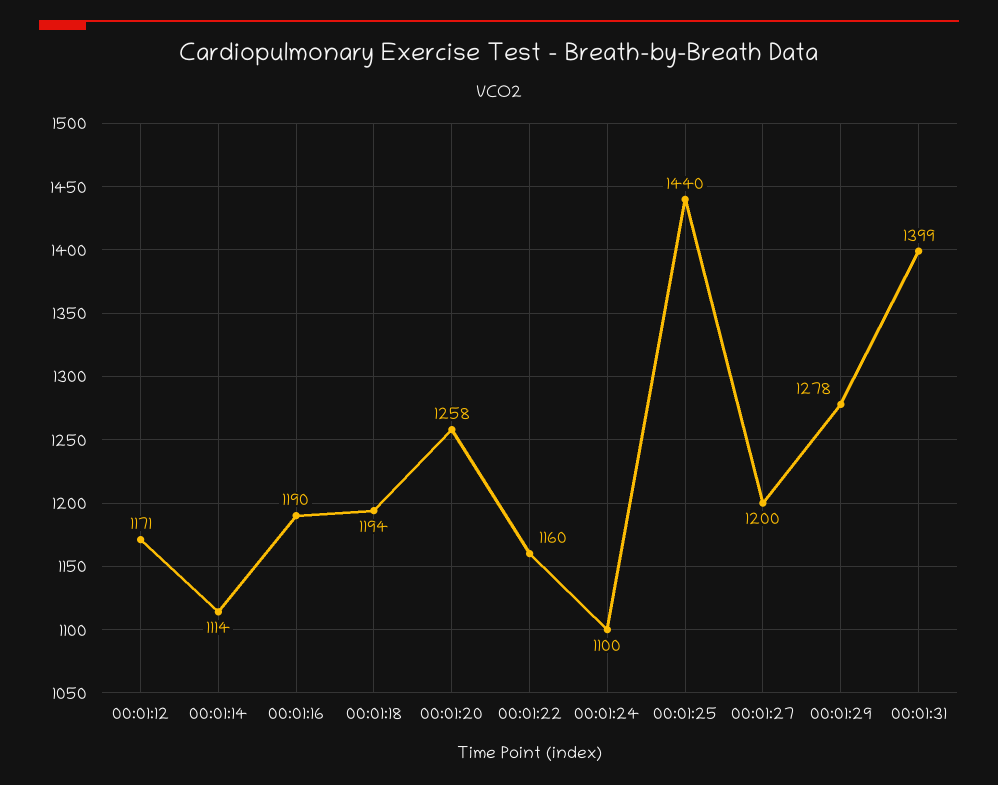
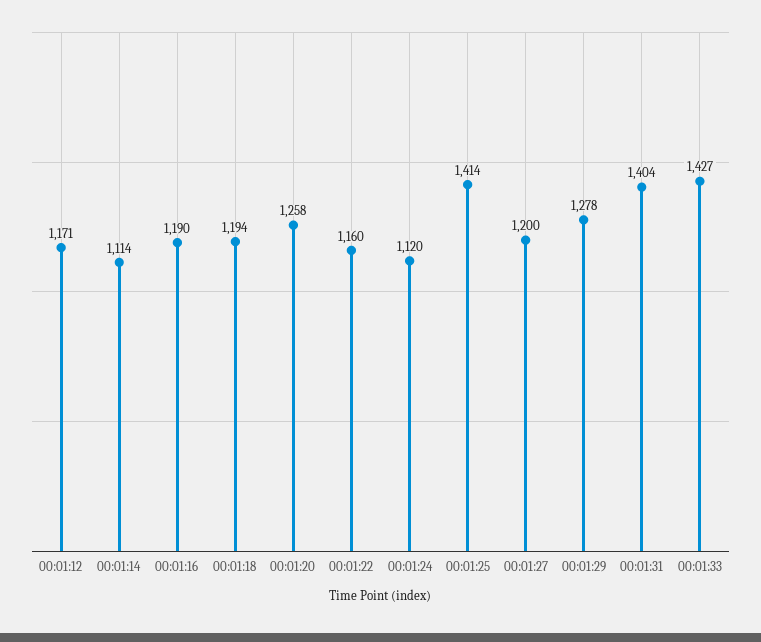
00:01:24: 1100 -> 1120
00:01:25: 1440 -> 1414
00:01:31: 1399 -> 1404
00:01:33: none -> 1427

